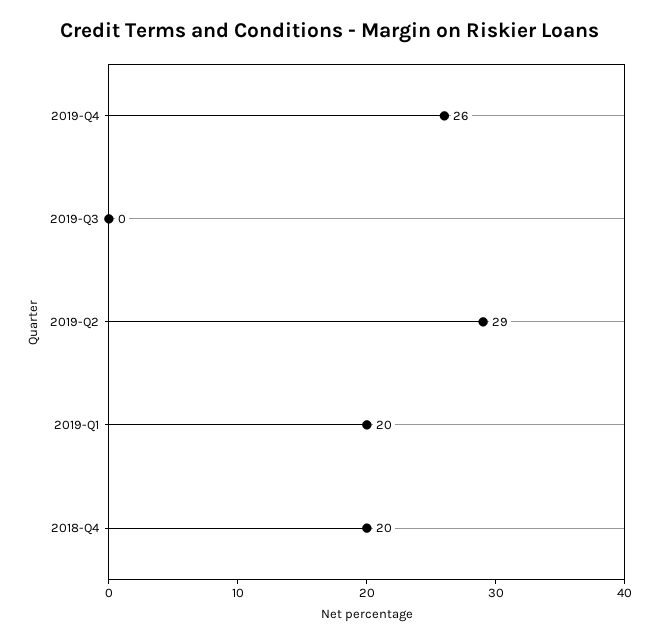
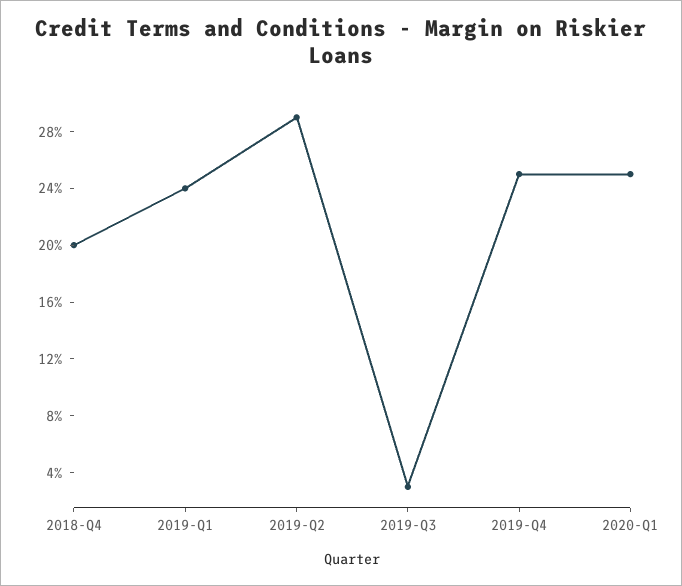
2019-Q4: 26 -> 25
2019-Q3: 0 -> 3
2019-Q1: 20 -> 24
2020-Q1: none -> 25

